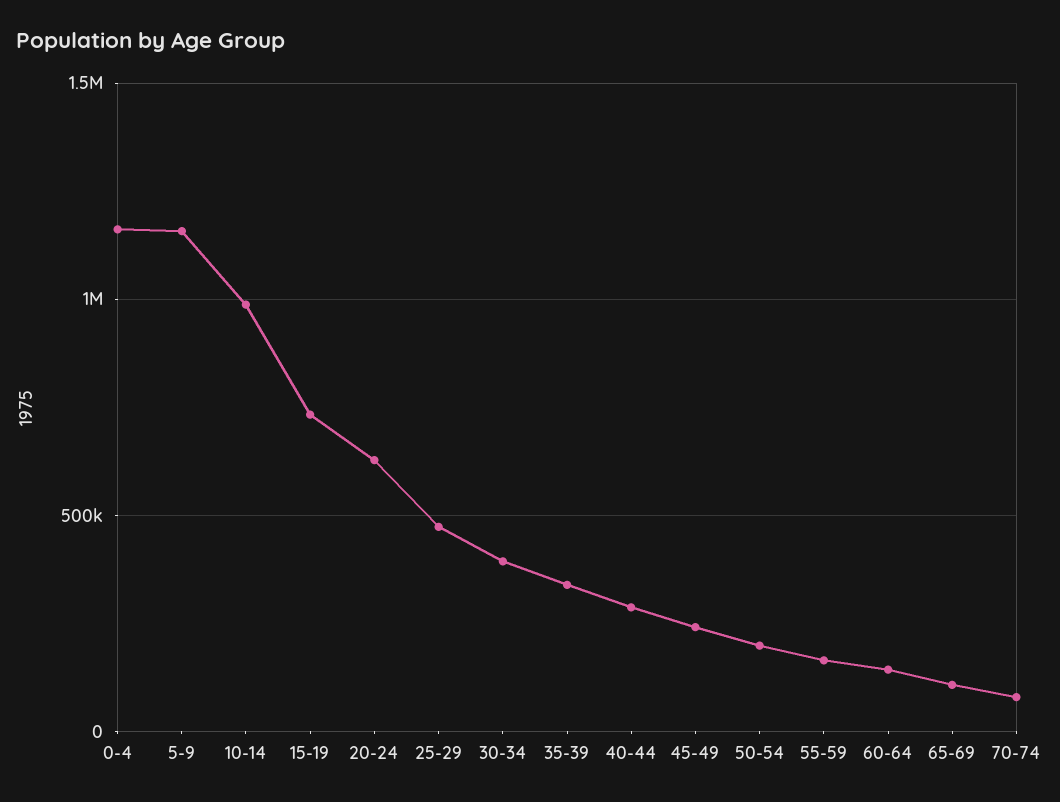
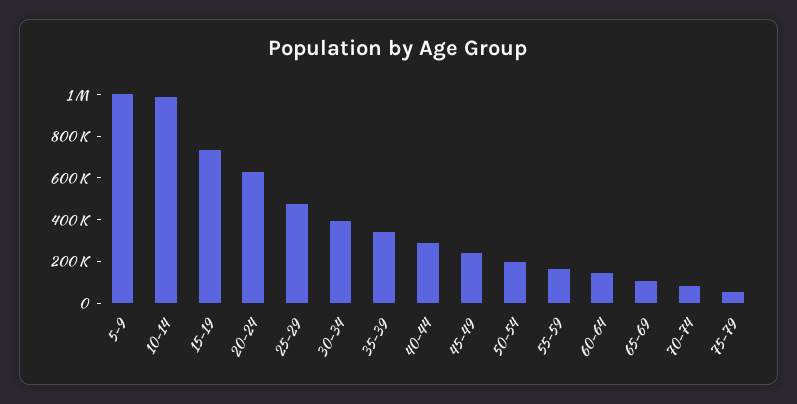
0-4: 1150000 -> none
5-9: 1150000 -> 1000000
75-79: none -> 50000

